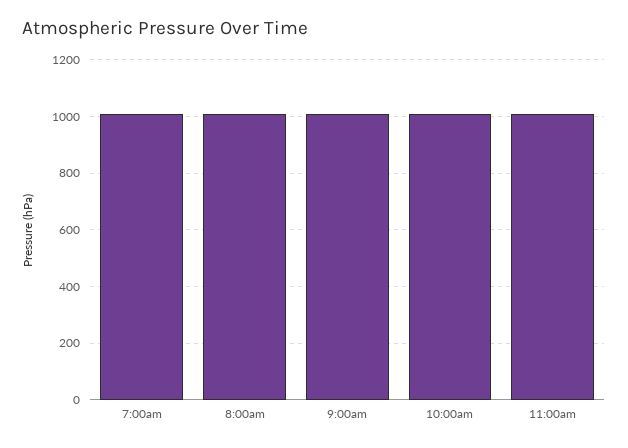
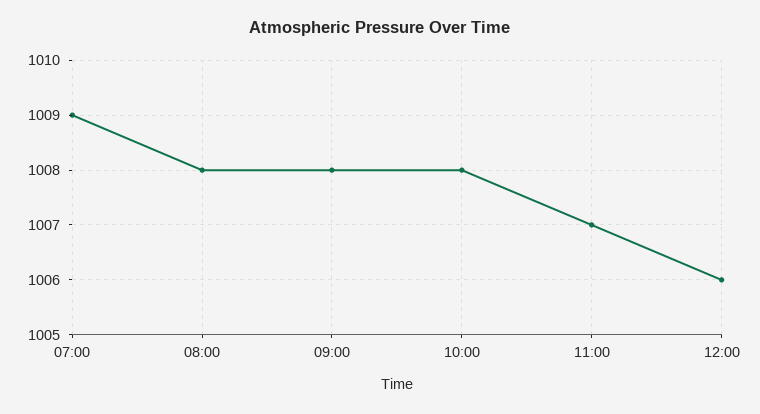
12:00: none -> 1006

